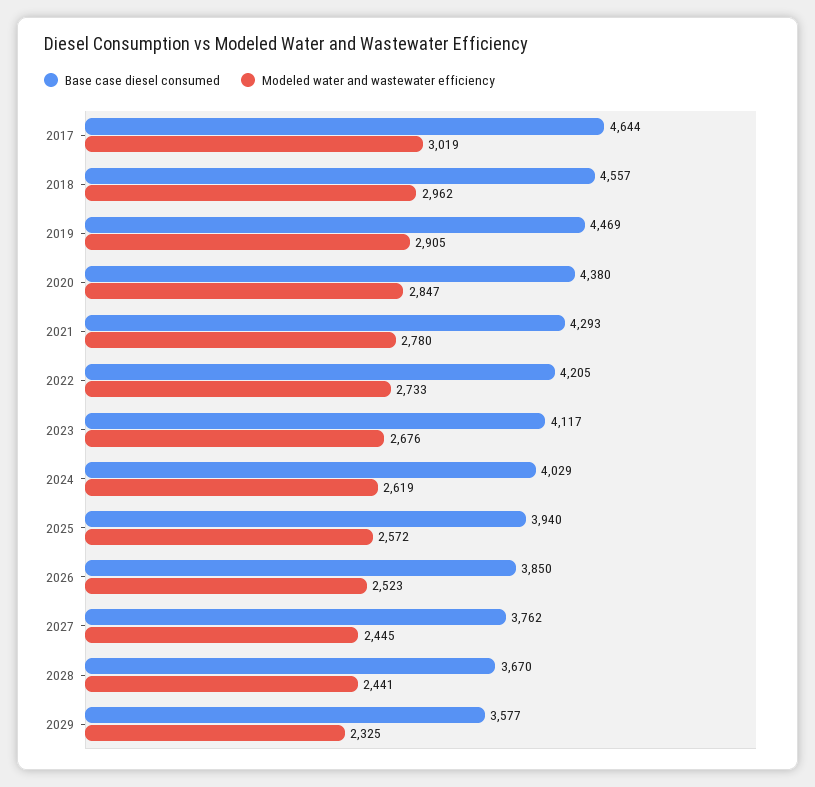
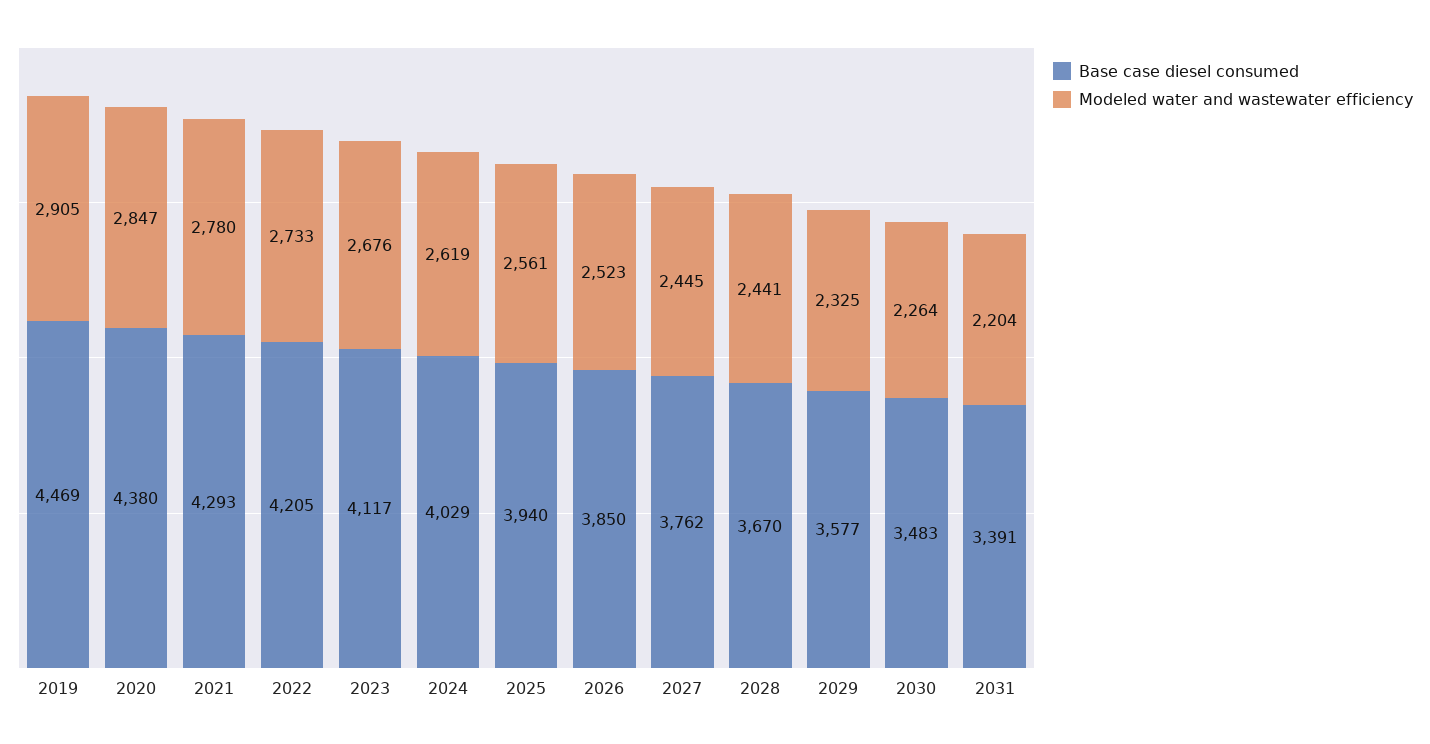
Base case diesel consumed, 2017: 4644 -> none
Modeled water and wastewater efficiency, 2017: 3019 -> none
Base case diesel consumed, 2018: 4557 -> none
Modeled water and wastewater efficiency, 2018: 2962 -> none
Modeled water and wastewater efficiency, 2025: 2572 -> 2561
Base case diesel consumed, 2030: none -> 3483
Modeled water and wastewater efficiency, 2030: none -> 2264
Base case diesel consumed, 2031: none -> 3391
Modeled water and wastewater efficiency, 2031: none -> 2204

